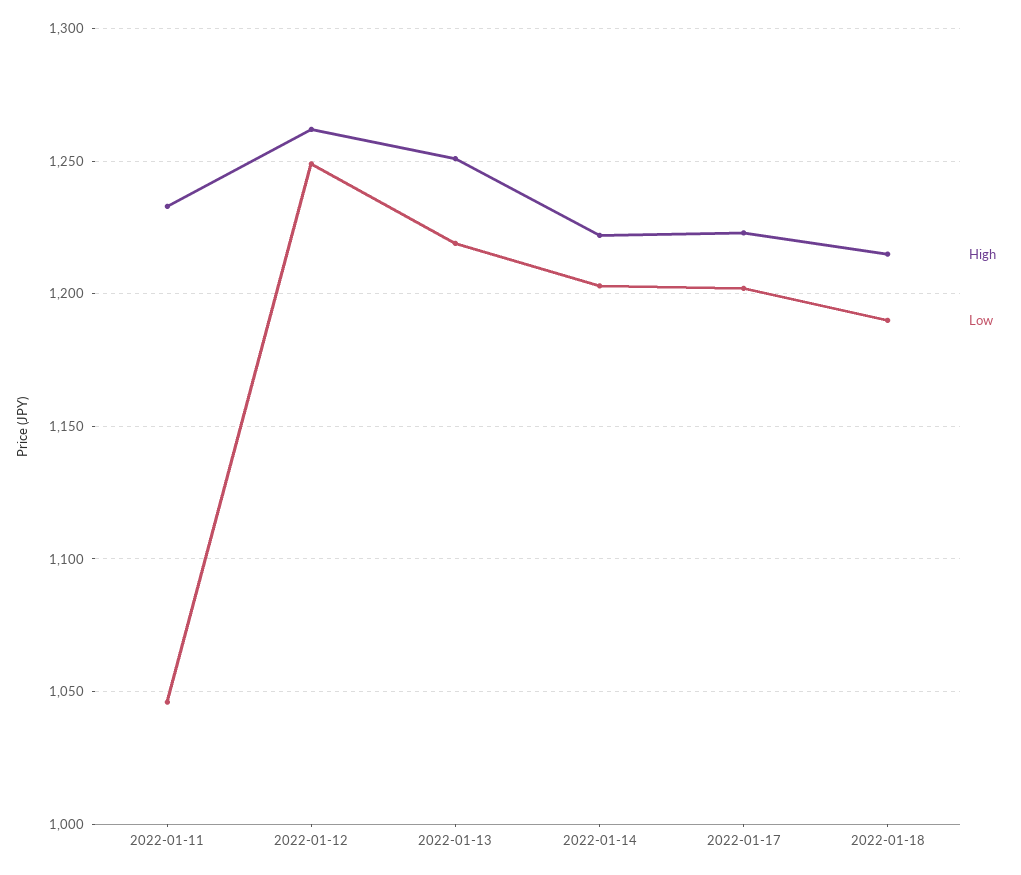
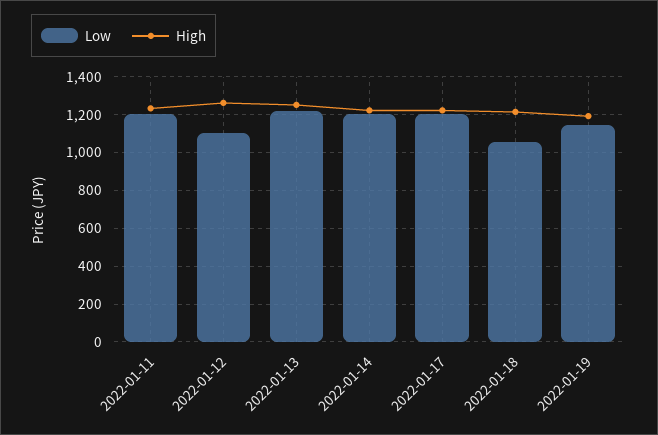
Low, 2022-01-11: 1045 -> 1200
Low, 2022-01-12: 1250 -> 1100
Low, 2022-01-18: 1190 -> 1050
Low, 2022-01-19: none -> 1150
High, 2022-01-19: none -> 1200

